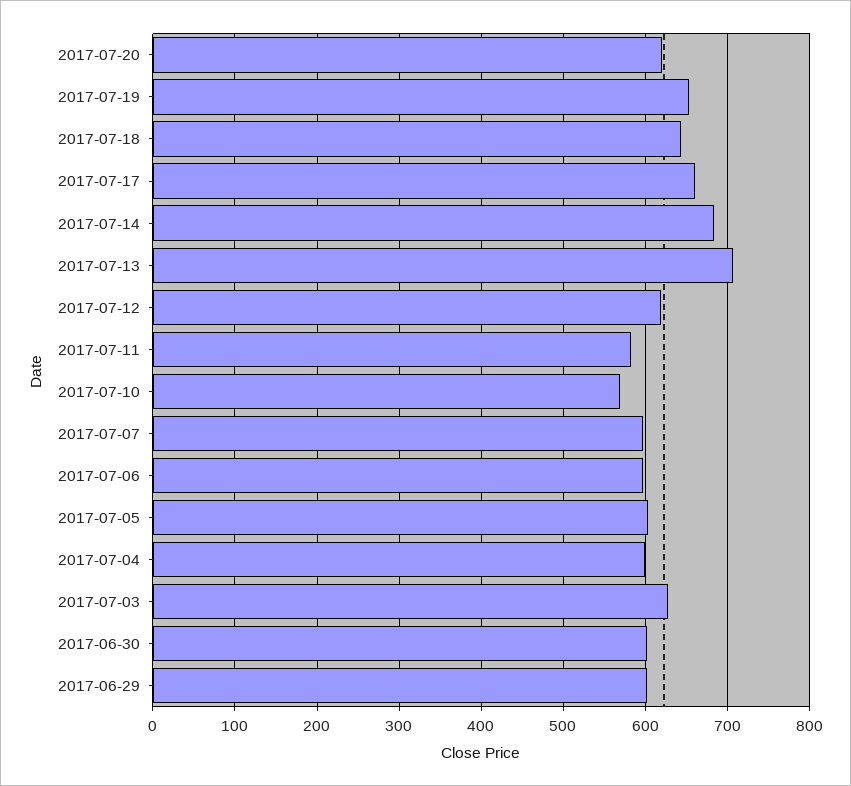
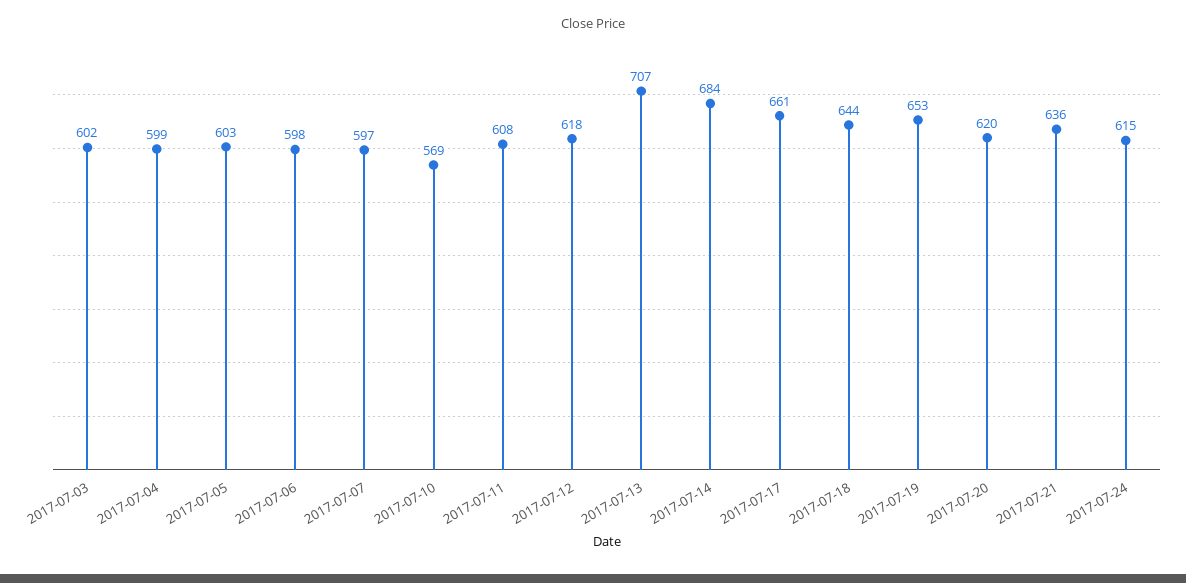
2017-07-11: 580 -> 608
2017-07-03: 630 -> 602
2017-06-30: 600 -> none
2017-06-29: 600 -> none
2017-07-21: none -> 636
2017-07-24: none -> 615

